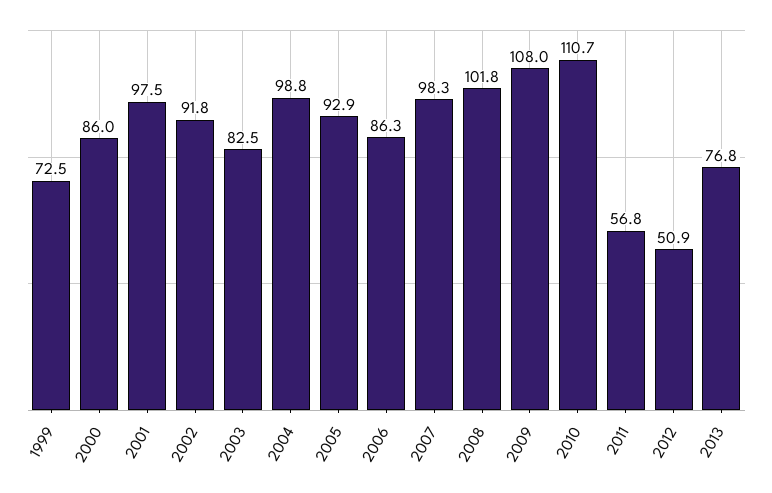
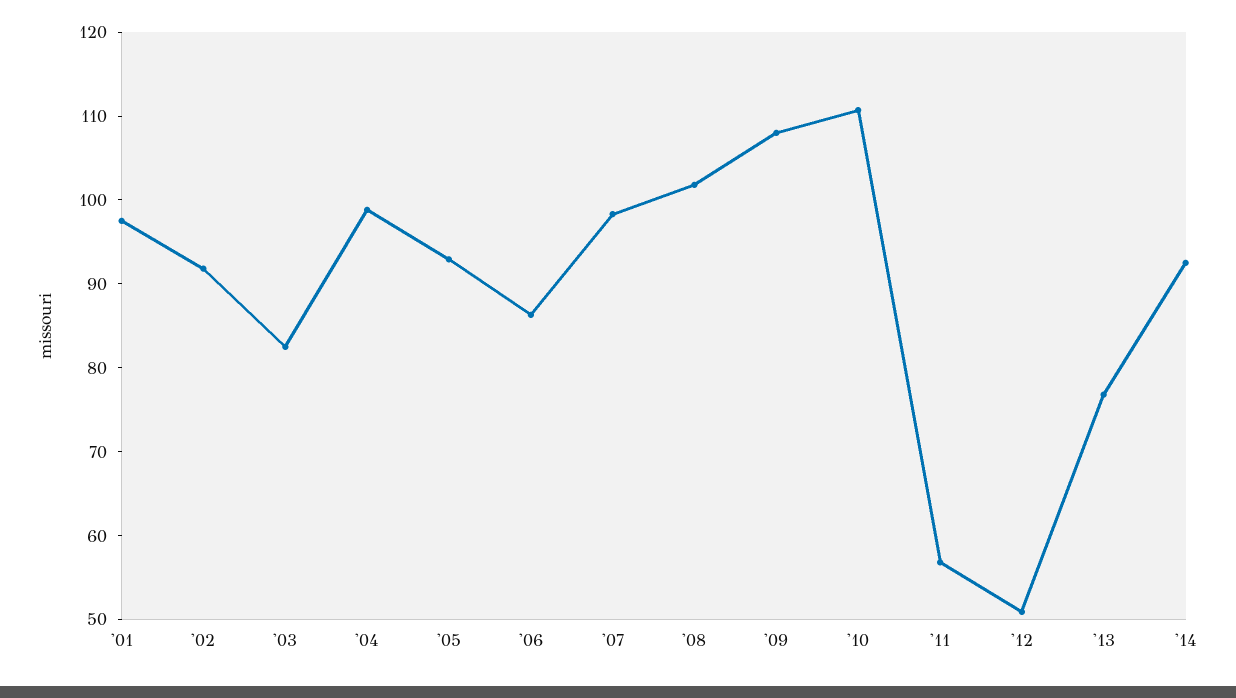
1999: 72.5 -> none
2000: 86 -> none
'14: none -> 92

